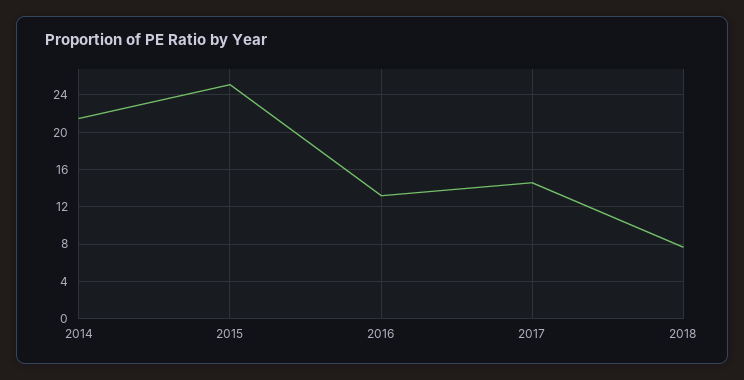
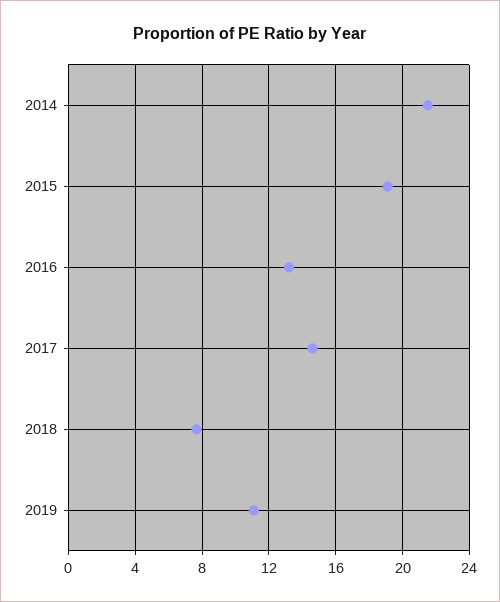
2015: 25 -> 19
2019: none -> 11

